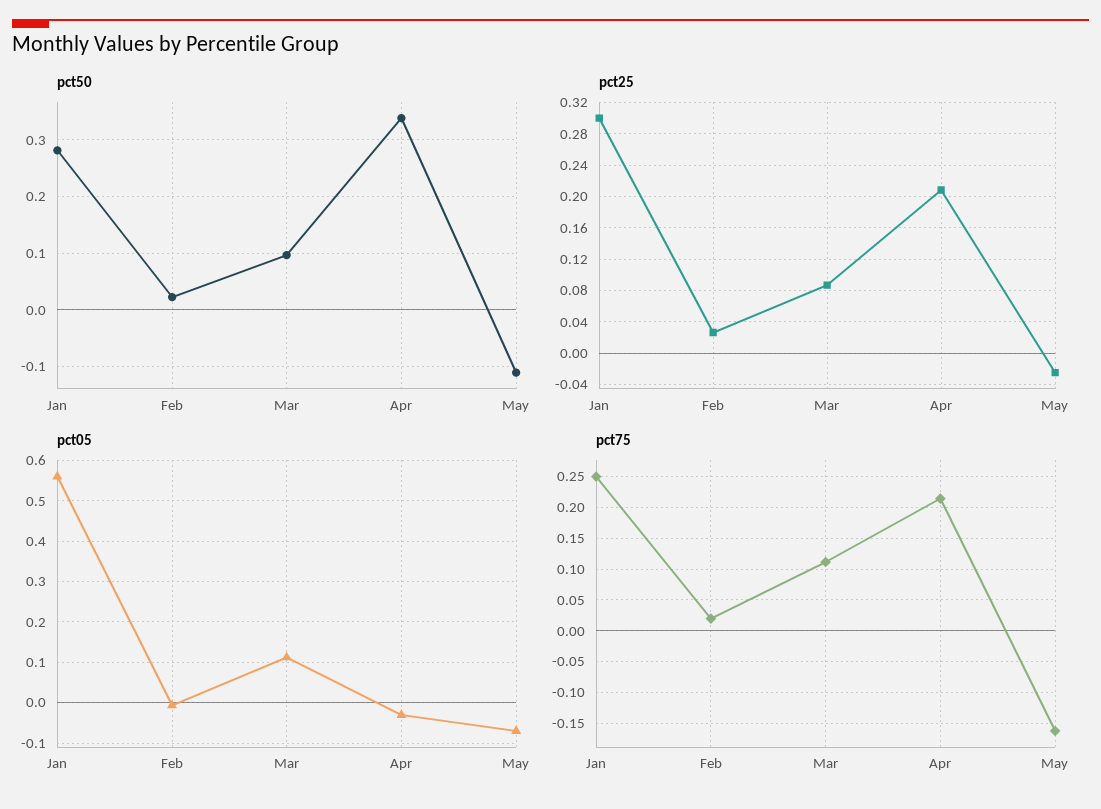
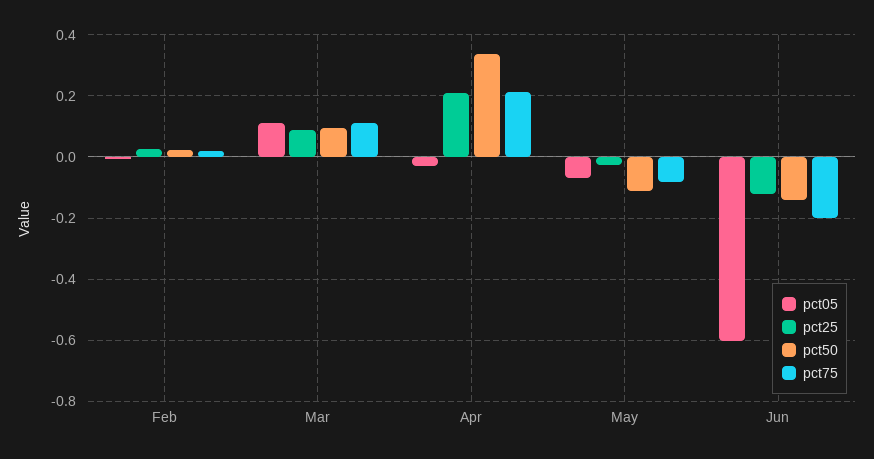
pct50, Jan: 0.28 -> none
pct25, Jan: 0.3 -> none
pct05, Jan: 0.56 -> none
pct75, Jan: 0.25 -> none
pct75, May: -0.16 -> -0.08
pct05, Jun: none -> -0.6
pct25, Jun: none -> -0.12
pct50, Jun: none -> -0.14
pct75, Jun: none -> -0.2

